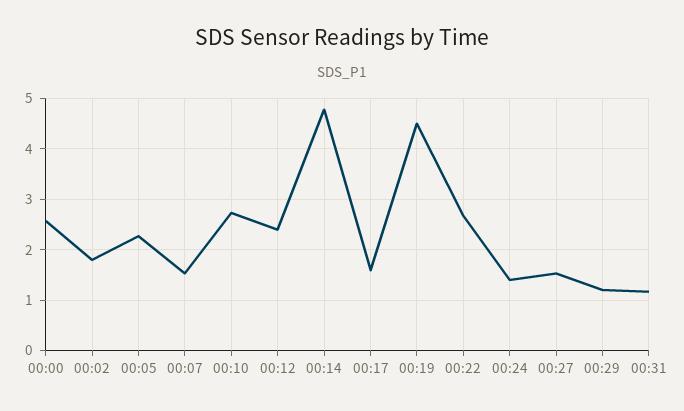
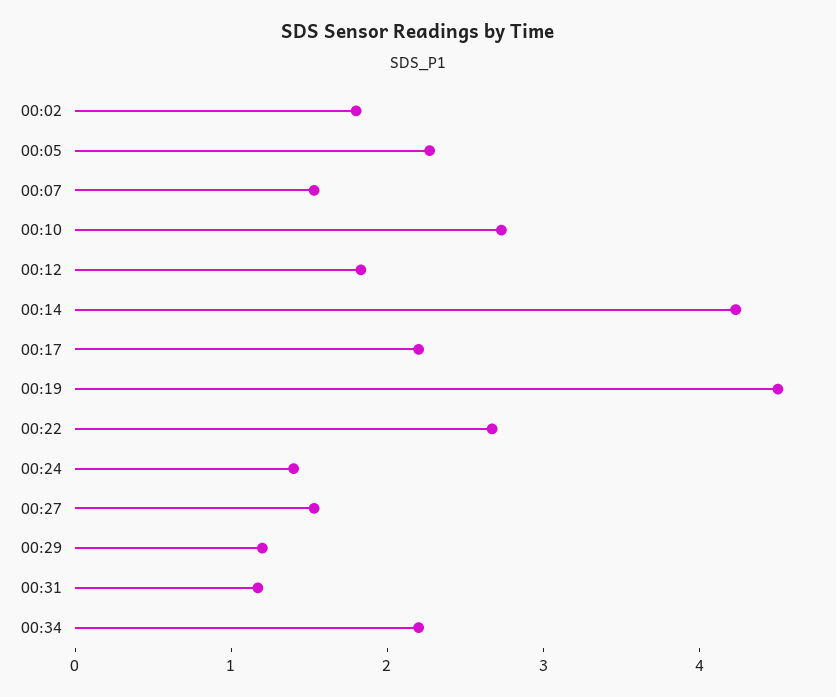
00:00: 2.6 -> none
00:12: 2.4 -> 1.8
00:14: 4.8 -> 4.2
00:17: 1.6 -> 2.2
00:34: none -> 2.2

